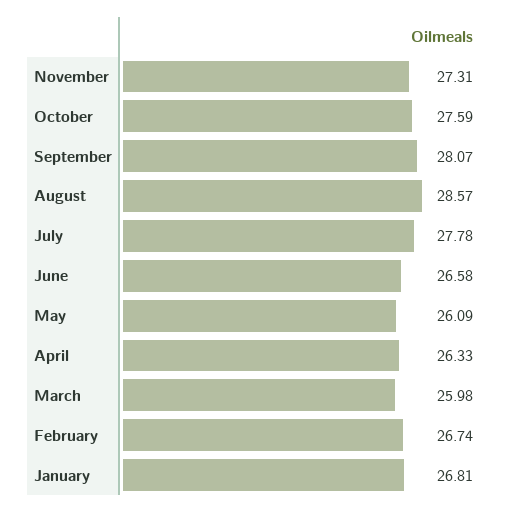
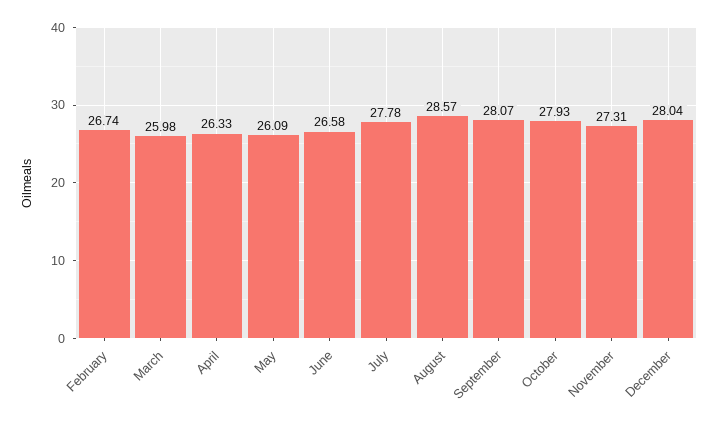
October: 27.59 -> 27.93
January: 26.81 -> none
December: none -> 28.04

